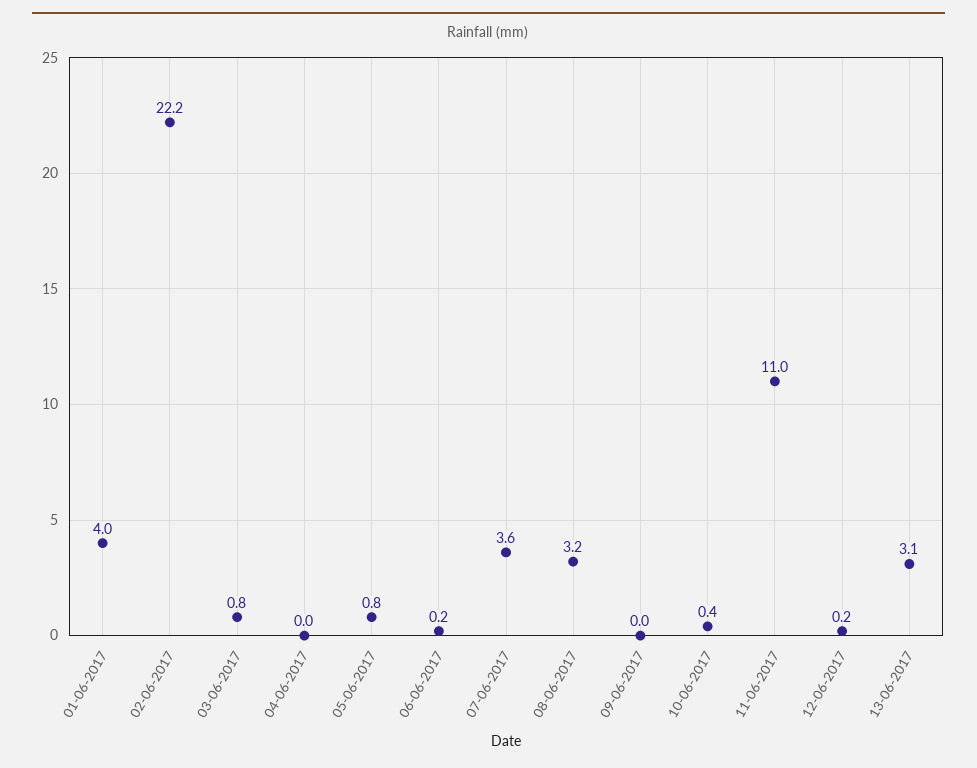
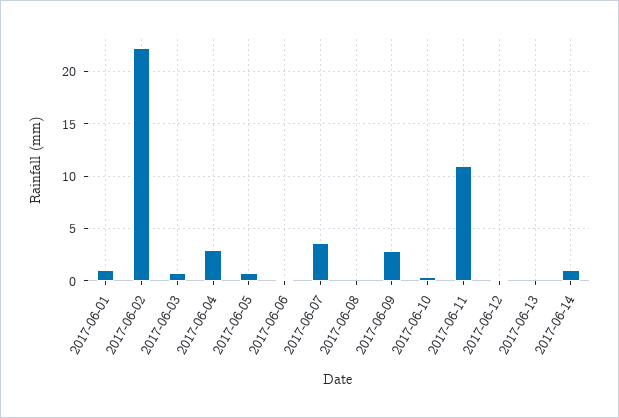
01-06-2017: 4 -> 1
04-06-2017: 0 -> 3
08-06-2017: 3.2 -> 0
09-06-2017: 0 -> 3
13-06-2017: 3.1 -> 0
2017-06-14: none -> 1

